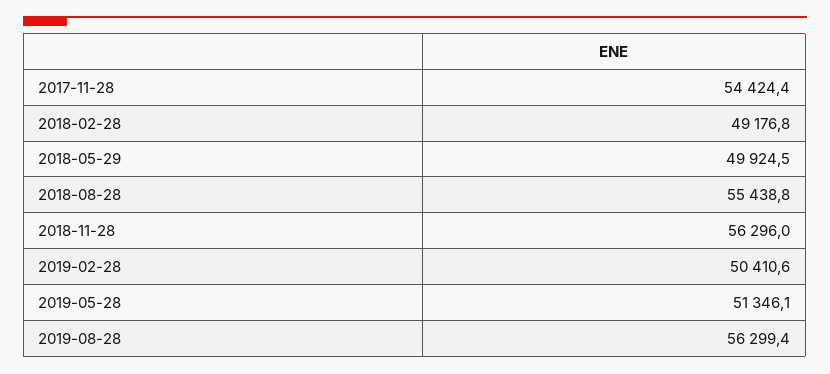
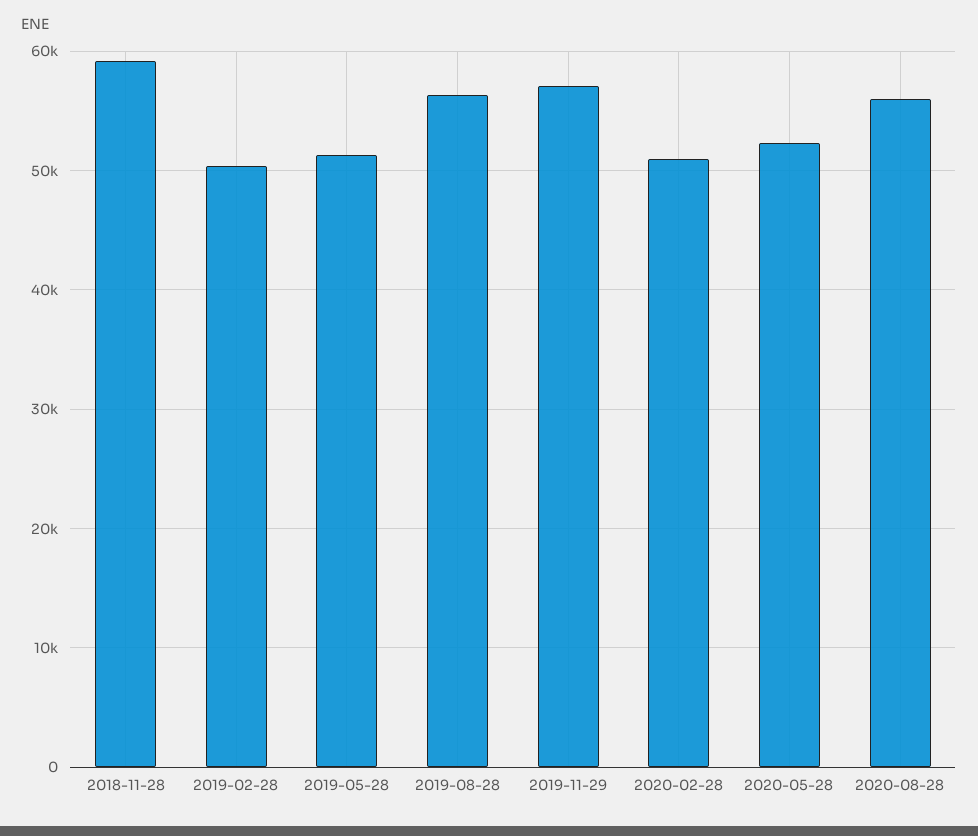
2017-11-28: 54424.4 -> none
2018-02-28: 49176.8 -> none
2018-05-29: 49924.5 -> none
2018-08-28: 55438.8 -> none
2018-11-28: 56296 -> 59000
2019-11-29: none -> 57000
2020-02-28: none -> 51000
2020-05-28: none -> 52000
2020-08-28: none -> 56000

